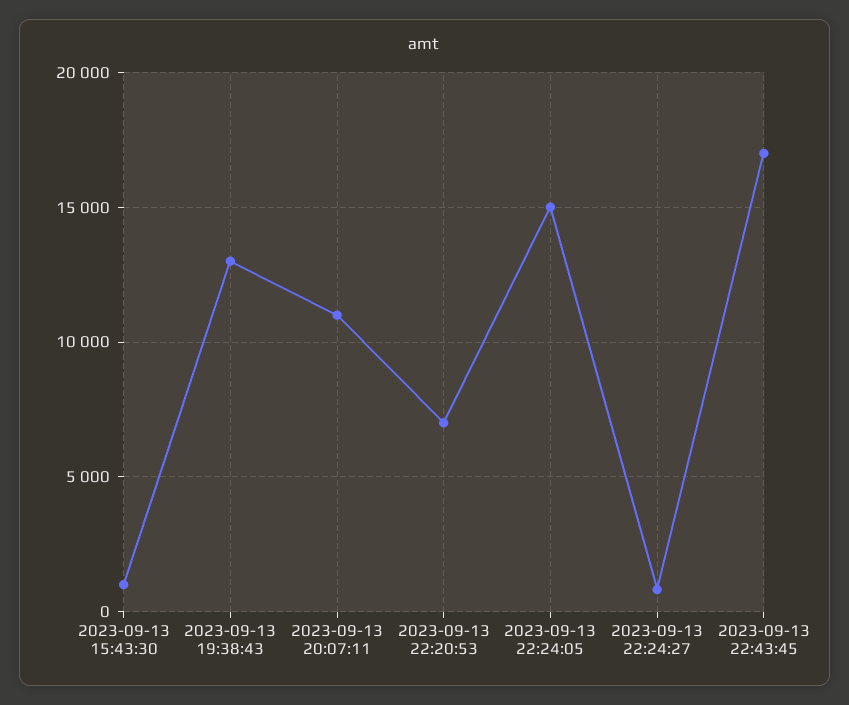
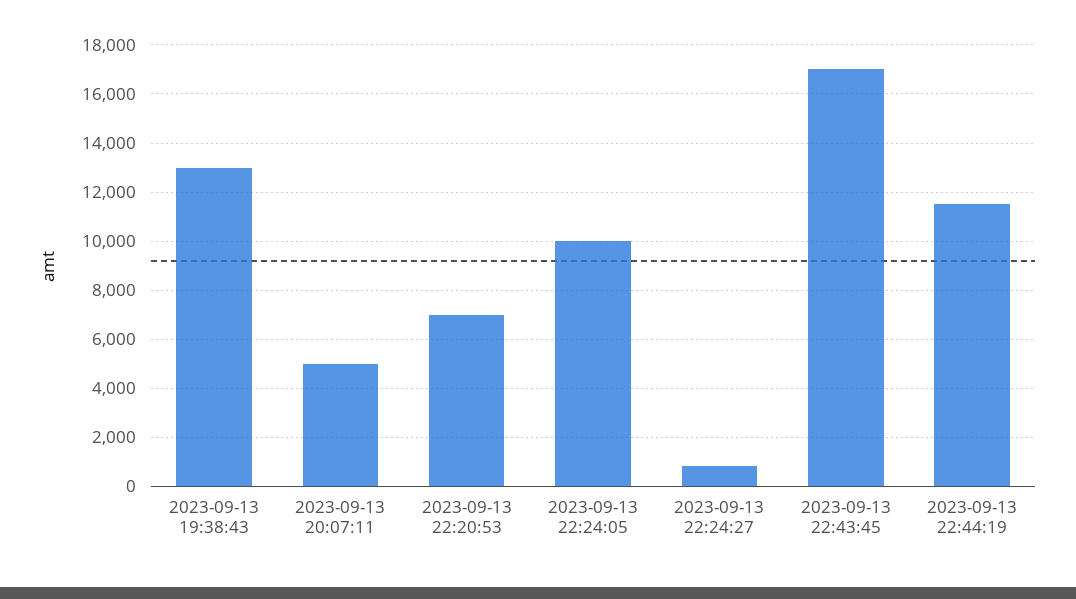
2023-09-13 15:43:30: 1000 -> none
2023-09-13 20:07:11: 11000 -> 5000
2023-09-13 22:24:05: 15000 -> 10000
2023-09-13 22:44:19: none -> 11500

